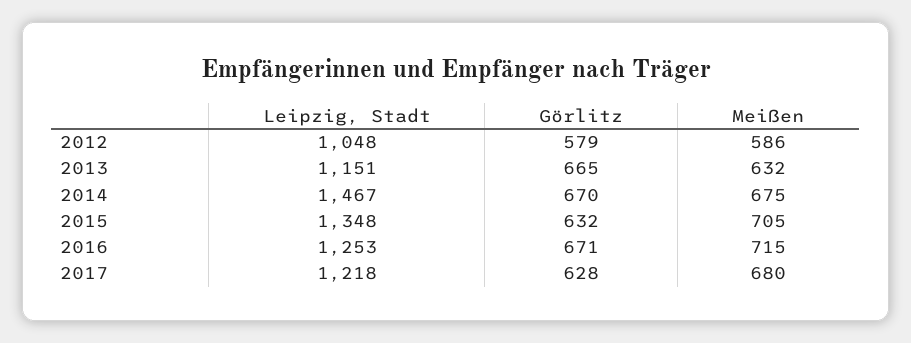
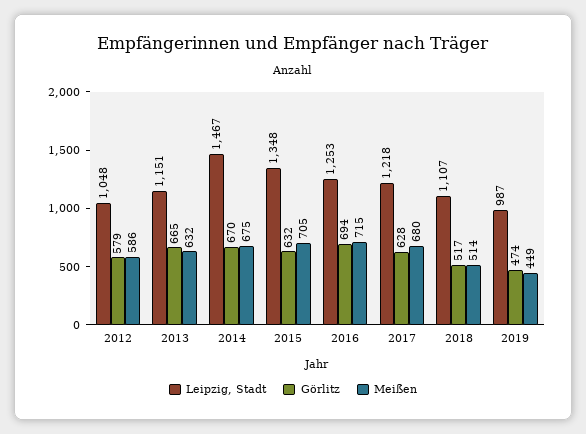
Görlitz, 2016: 671 -> 694
Leipzig, Stadt, 2018: none -> 1107
Görlitz, 2018: none -> 517
Meißen, 2018: none -> 514
Leipzig, Stadt, 2019: none -> 987
Görlitz, 2019: none -> 474
Meißen, 2019: none -> 449

